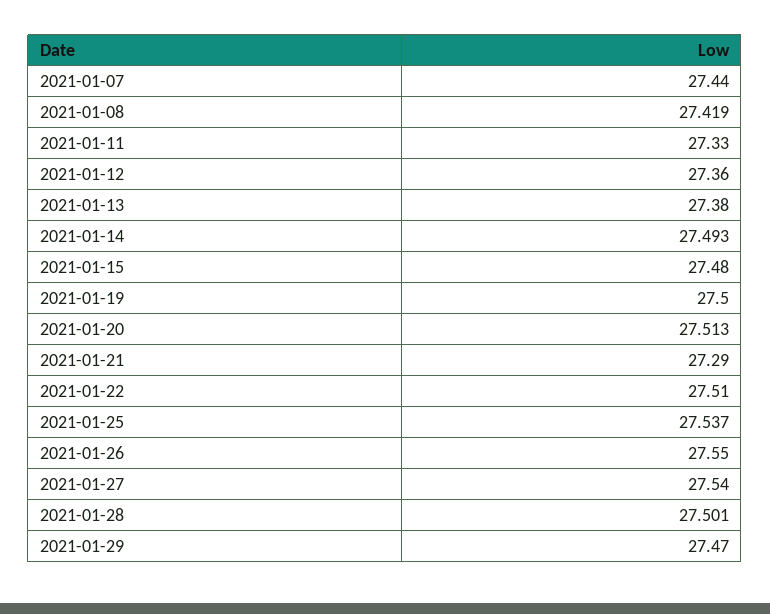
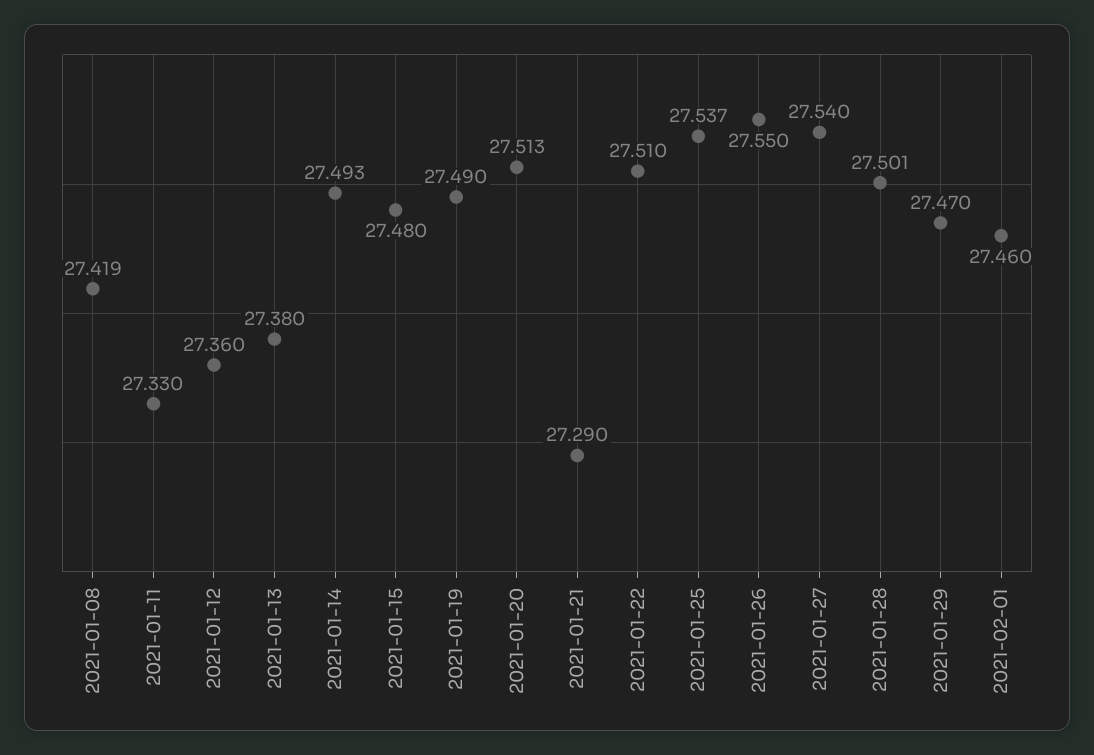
2021-01-07: 27.44 -> none
2021-01-19: 27.5 -> 27.49
2021-02-01: none -> 27.46

